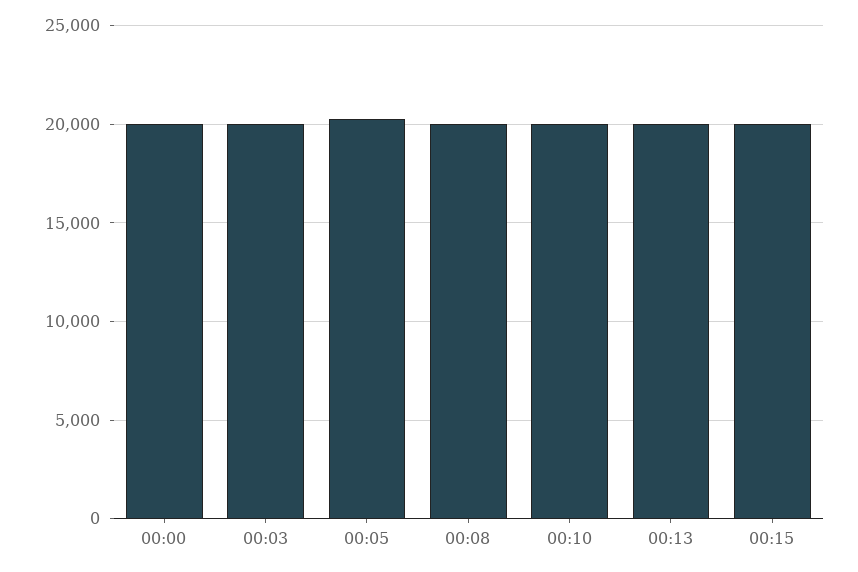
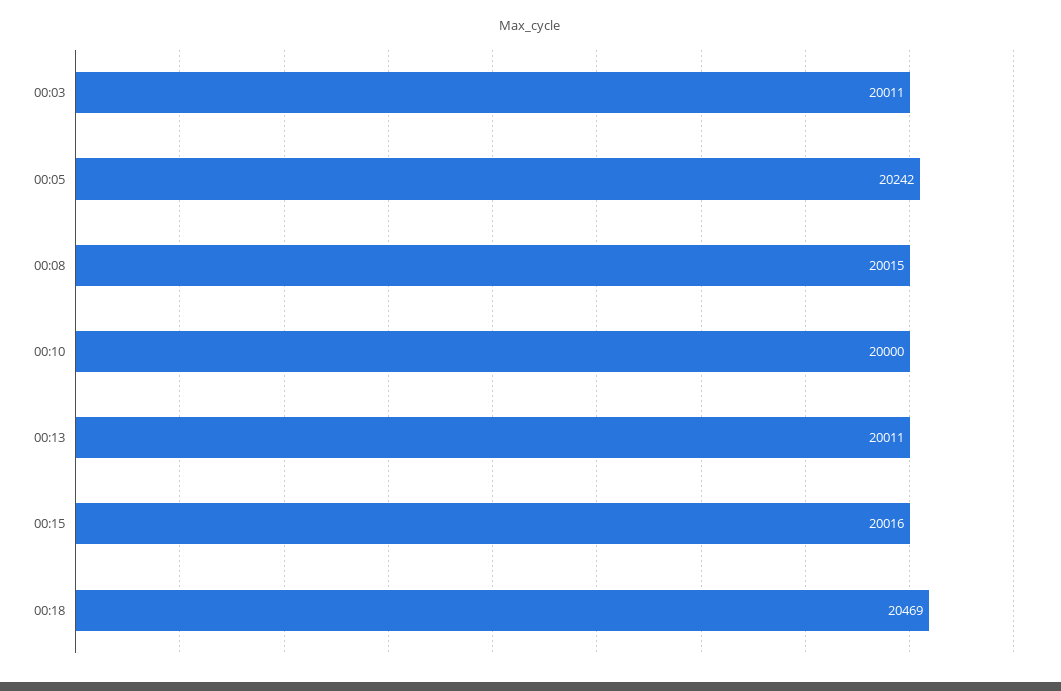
00:00: 20000 -> none
00:18: none -> 20469

